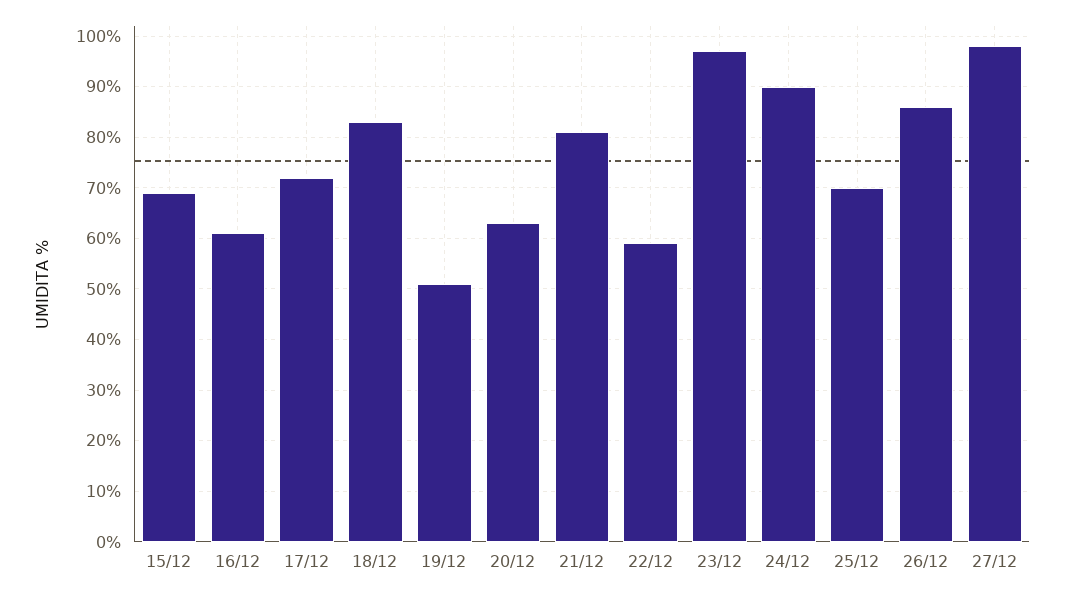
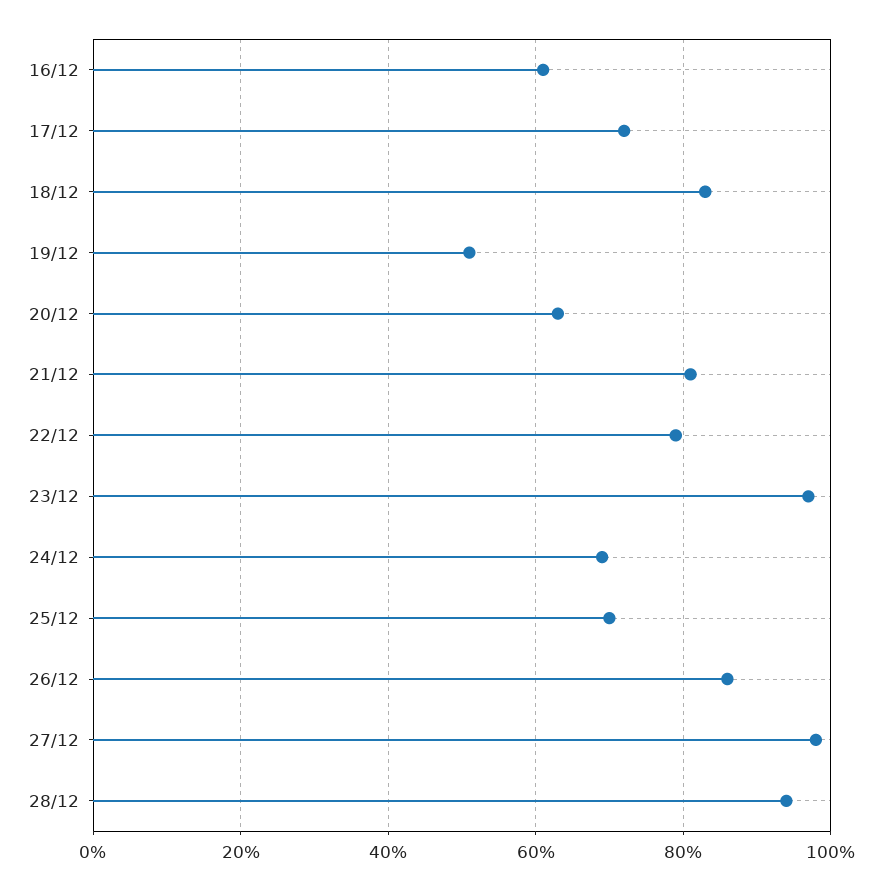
15/12: 70 -> none
22/12: 60 -> 80
24/12: 90 -> 70
28/12: none -> 95

